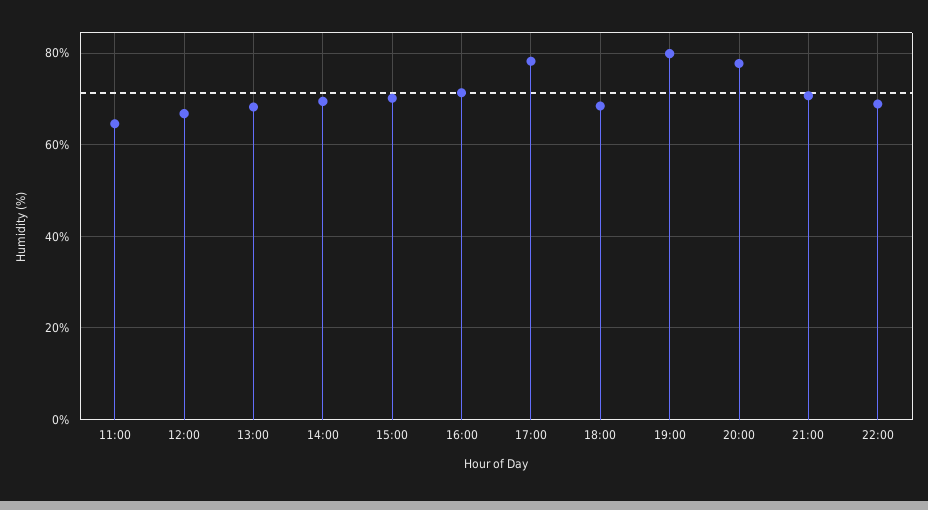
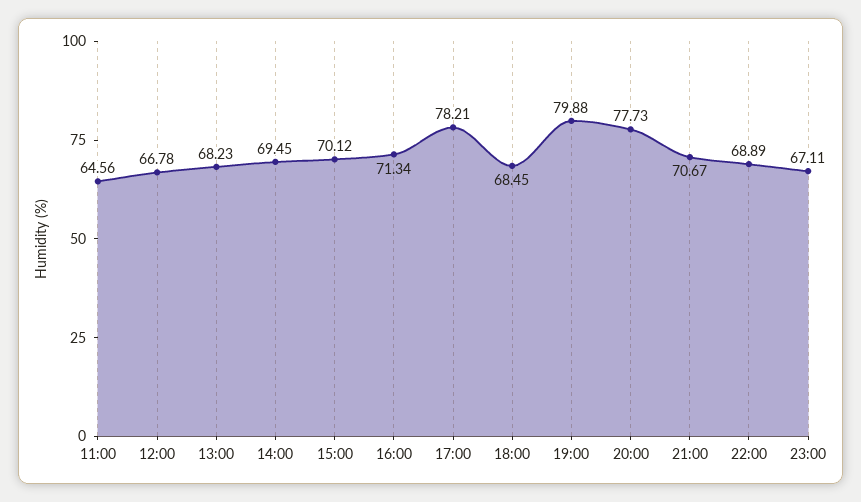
23:00: none -> 67.11

